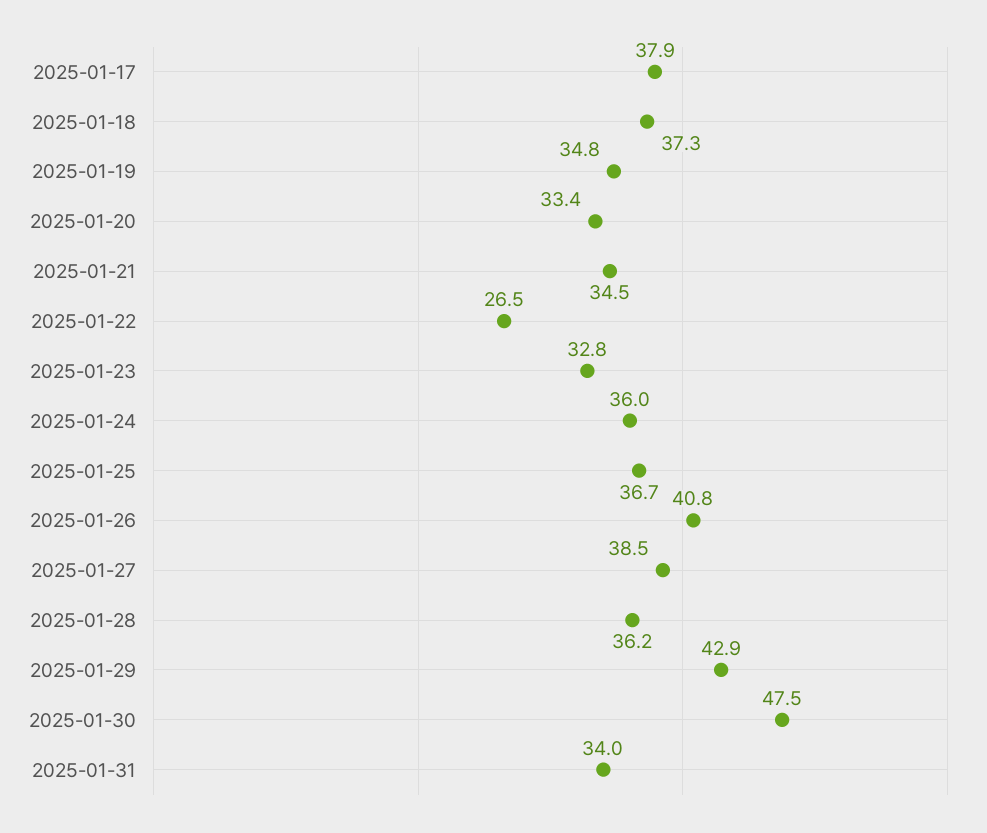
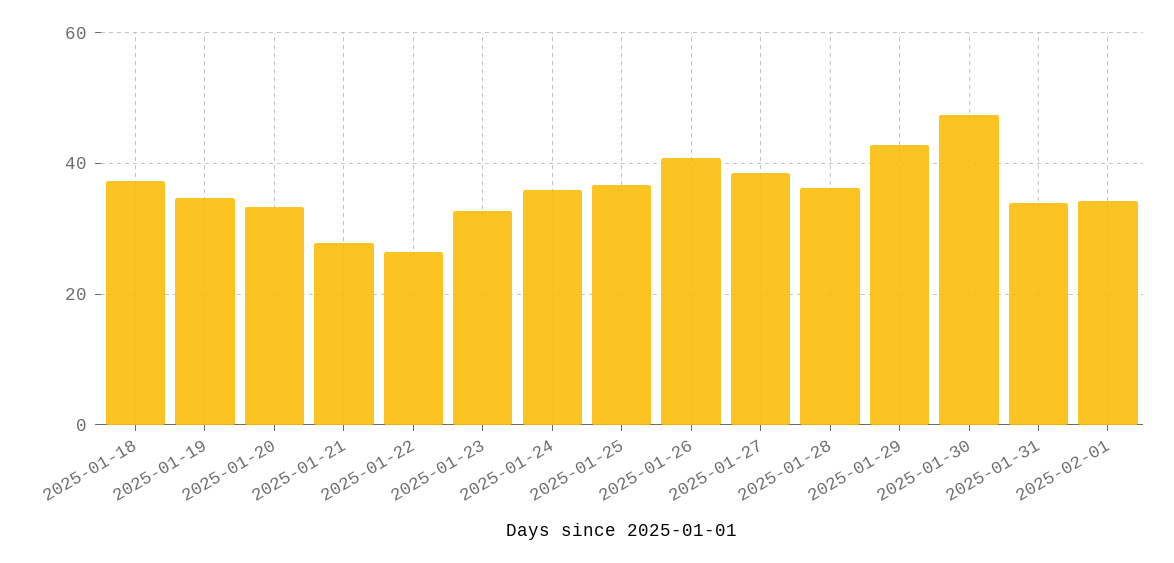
2025-01-17: 37.9 -> none
2025-01-21: 34.5 -> 28
2025-02-01: none -> 34

